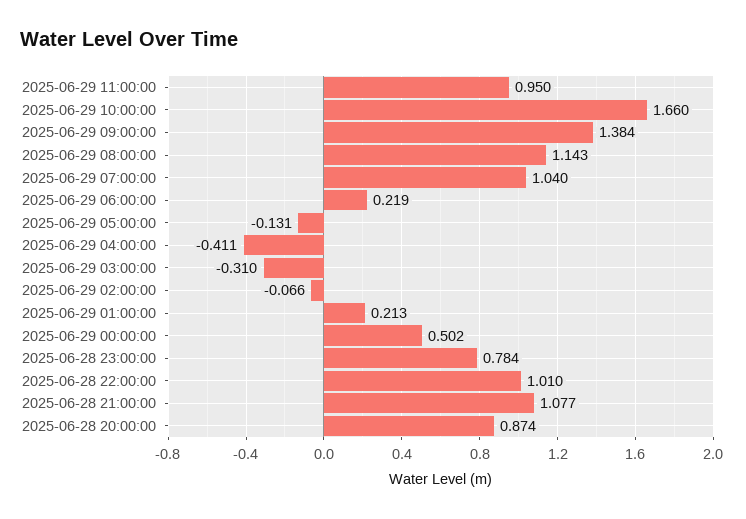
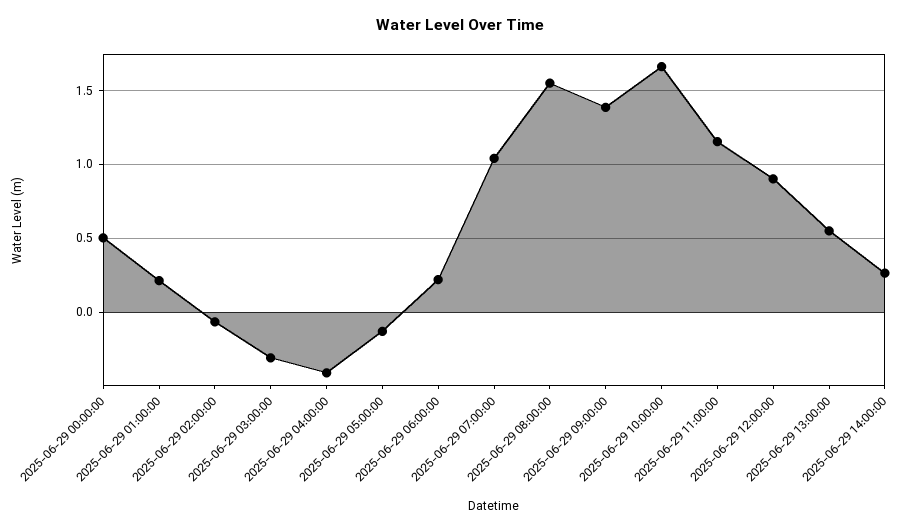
2025-06-29 11:00:00: 0.95 -> 1.15
2025-06-29 08:00:00: 1.143 -> 1.55
2025-06-28 23:00:00: 0.784 -> none
2025-06-28 22:00:00: 1.01 -> none
2025-06-28 21:00:00: 1.077 -> none
2025-06-28 20:00:00: 0.874 -> none
2025-06-29 12:00:00: none -> 0.9
2025-06-29 13:00:00: none -> 0.55
2025-06-29 14:00:00: none -> 0.25

